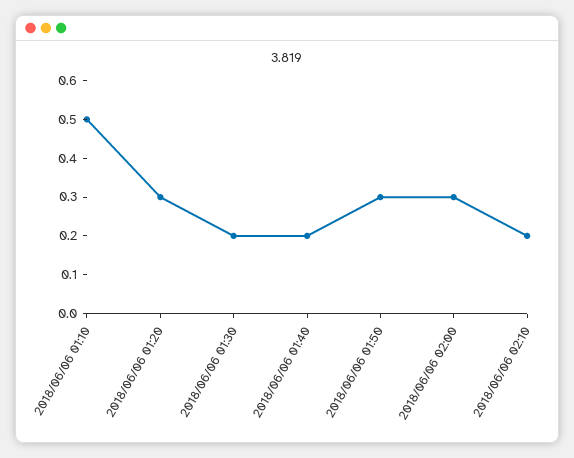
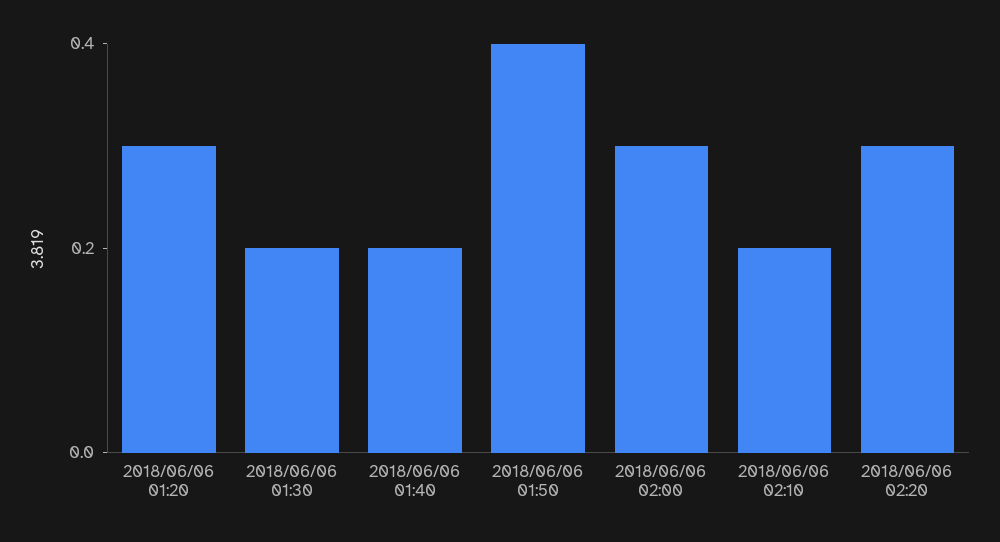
2018/06/06 01:10: 0.5 -> none
2018/06/06 01:50: 0.3 -> 0.4
2018/06/06 02:20: none -> 0.3

